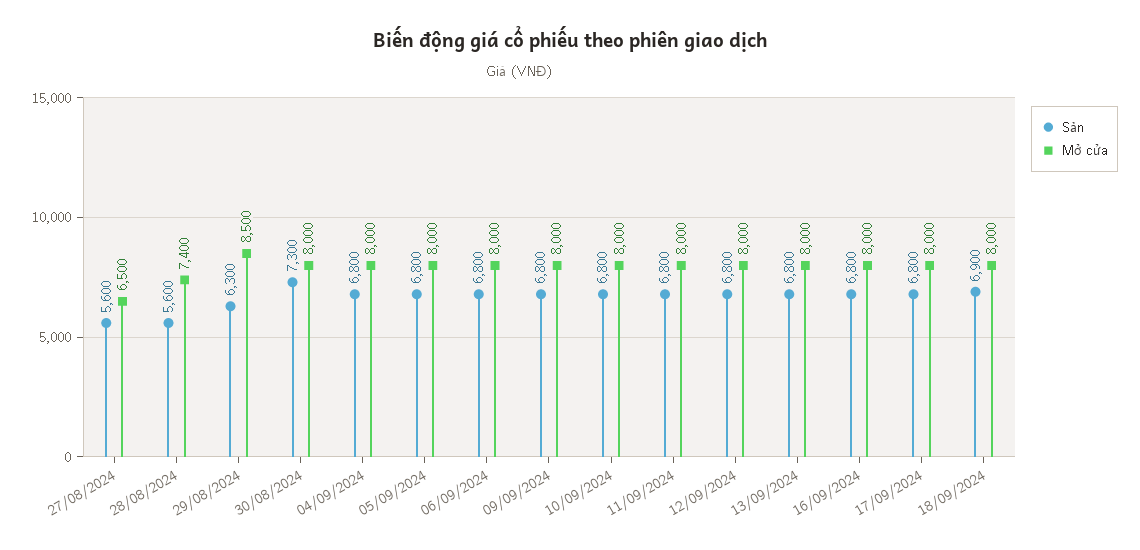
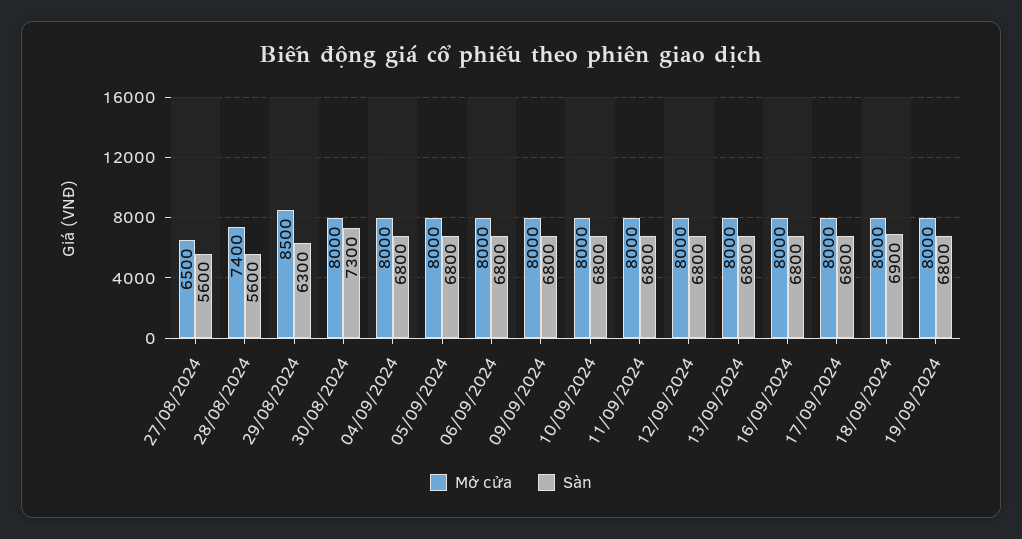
Mở cửa, 19/09/2024: none -> 8000
Sàn, 19/09/2024: none -> 6800

